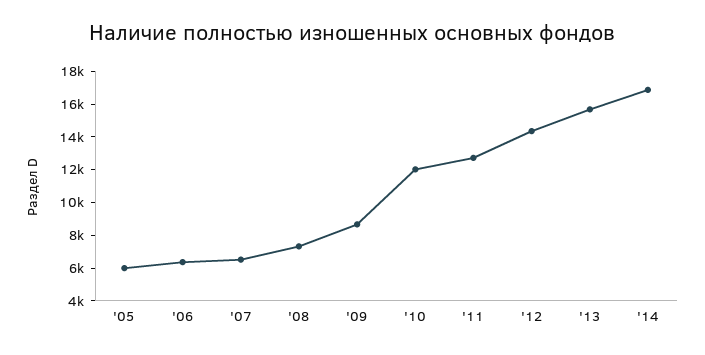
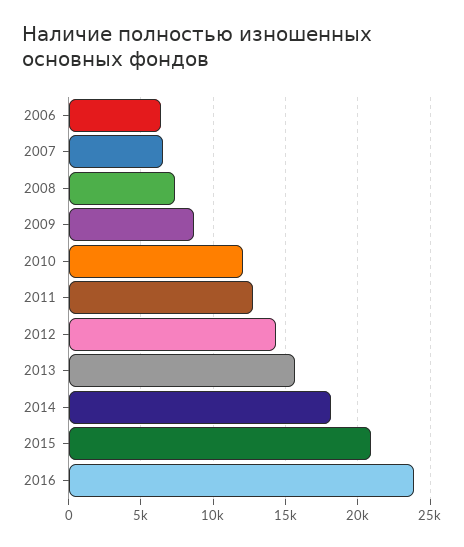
'05: 6000 -> none
'14: 17000 -> 18000
2015: none -> 21000
2016: none -> 24000

